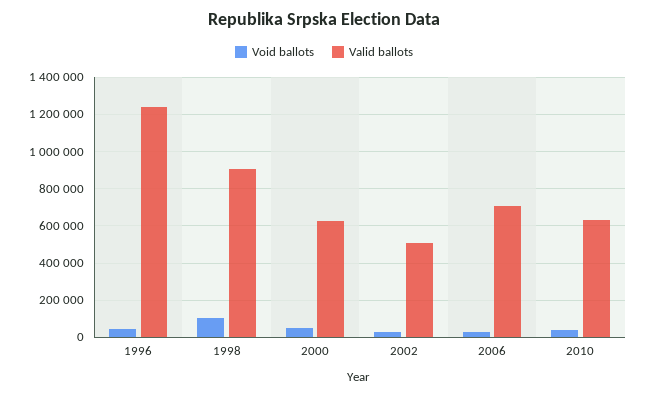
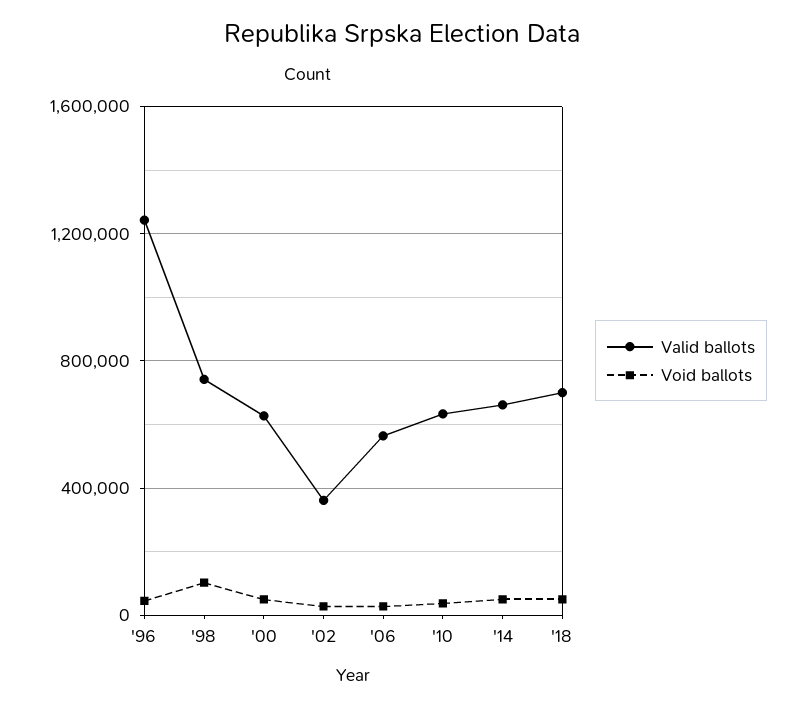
Valid ballots, 1998: 900000 -> 750000
Valid ballots, 2002: 500000 -> 350000
Valid ballots, 2006: 700000 -> 550000
Valid ballots, '14: none -> 650000
Void ballots, '14: none -> 50000
Valid ballots, '18: none -> 700000
Void ballots, '18: none -> 50000

